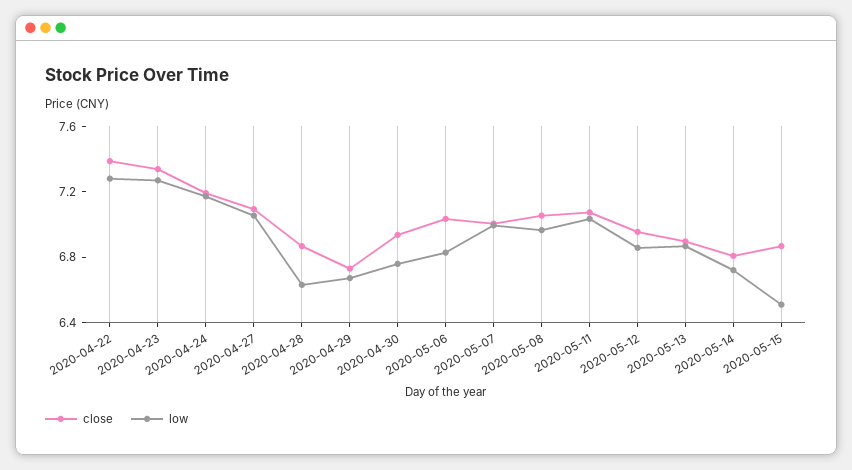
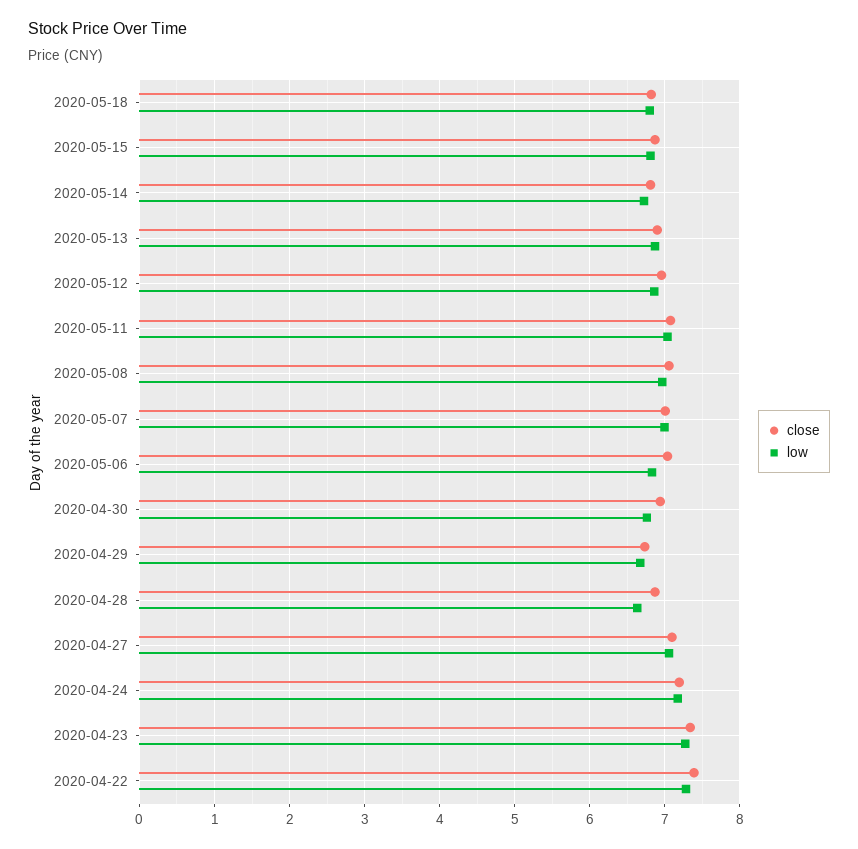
low, 2020-05-15: 6.5 -> 6.8
close, 2020-05-18: none -> 6.8
low, 2020-05-18: none -> 6.8

